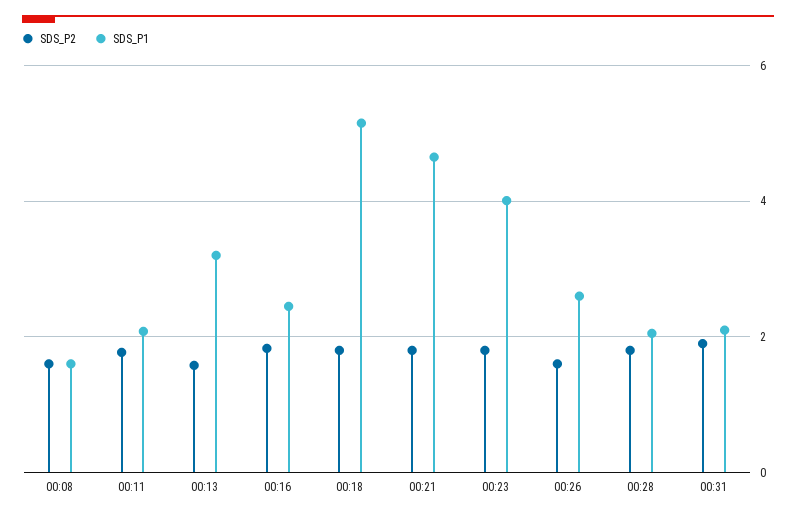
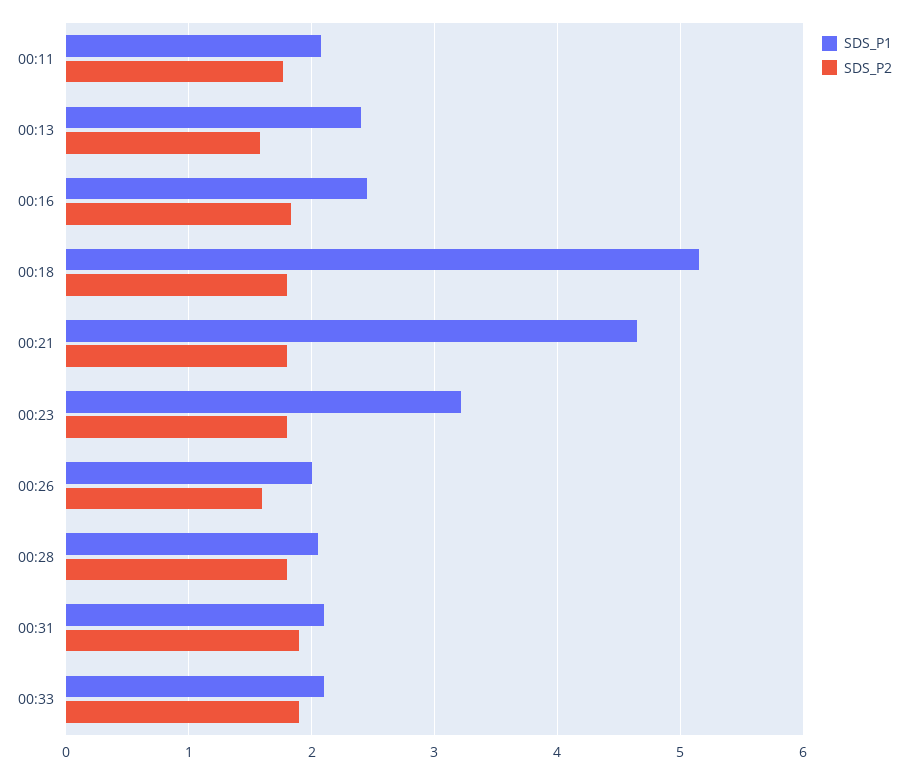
SDS_P2, 00:08: 1.6 -> none
SDS_P1, 00:08: 1.6 -> none
SDS_P1, 00:13: 3.2 -> 2.4
SDS_P1, 00:23: 4 -> 3.2
SDS_P1, 00:26: 2.6 -> 2
SDS_P1, 00:33: none -> 2.1
SDS_P2, 00:33: none -> 1.9

